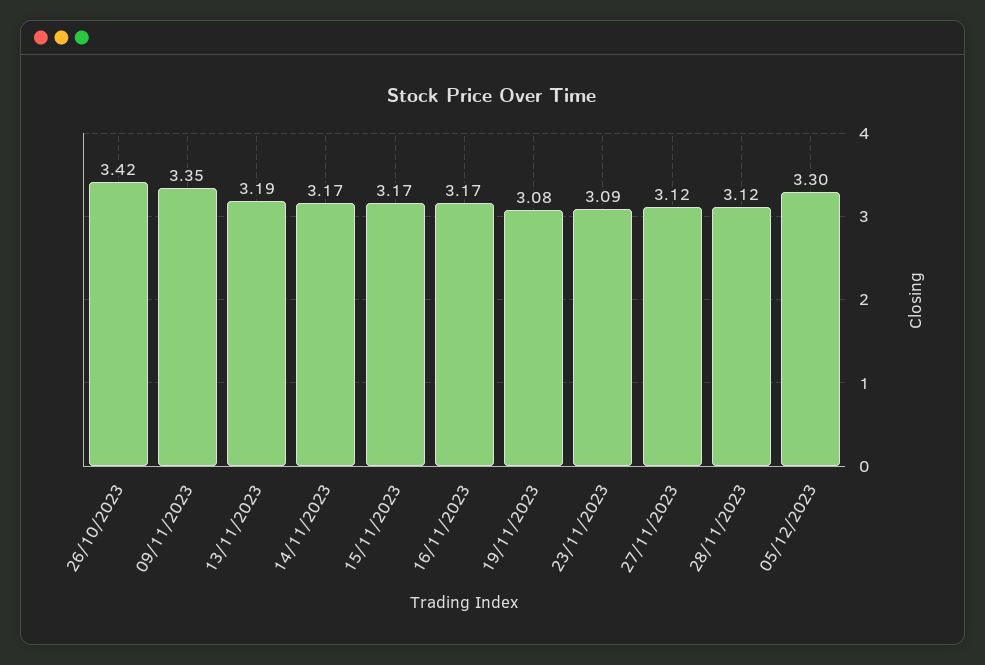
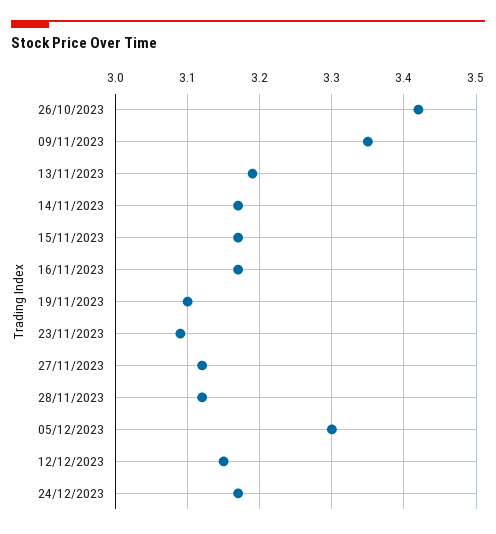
19/11/2023: 3.08 -> 3.1
12/12/2023: none -> 3.15
24/12/2023: none -> 3.17

